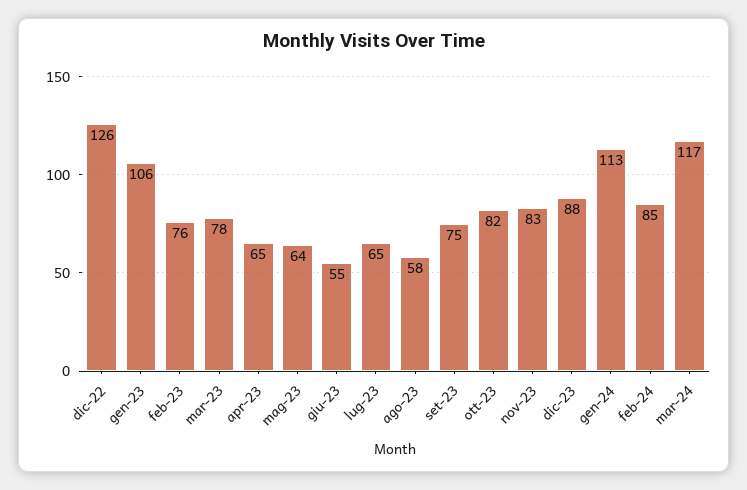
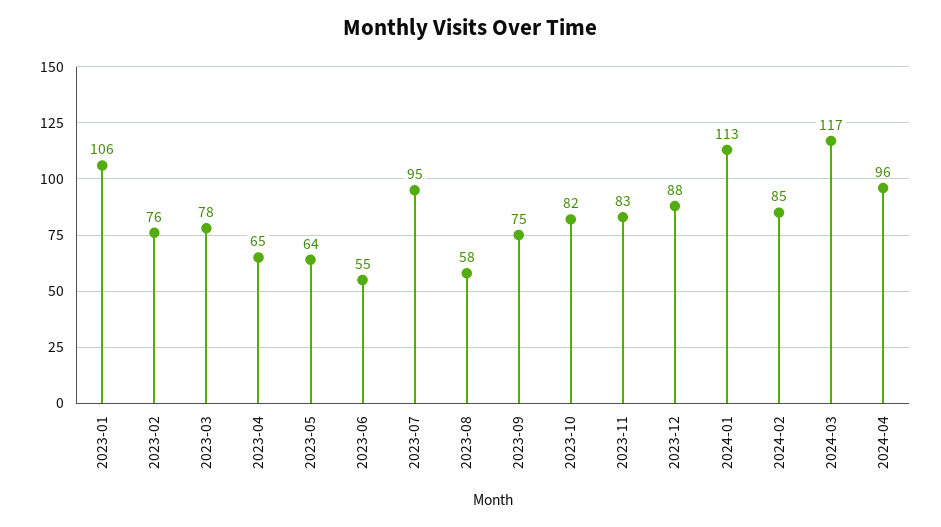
dic-22: 126 -> none
lug-23: 65 -> 95
2024-04: none -> 96

